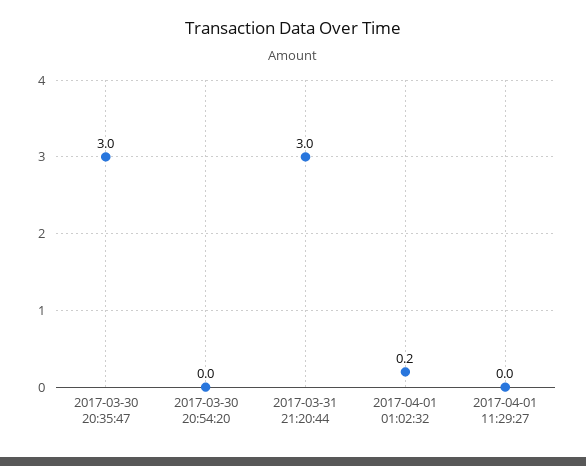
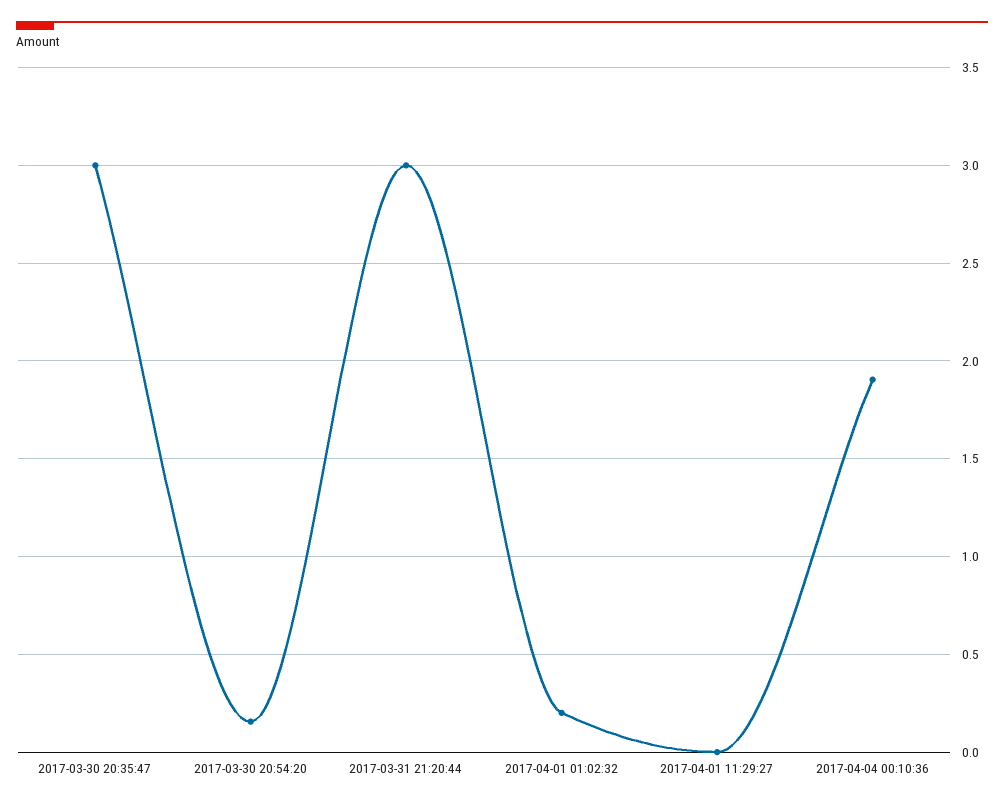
2017-03-30 20:54:20: 0 -> 0.15
2017-04-04 00:10:36: none -> 1.9

